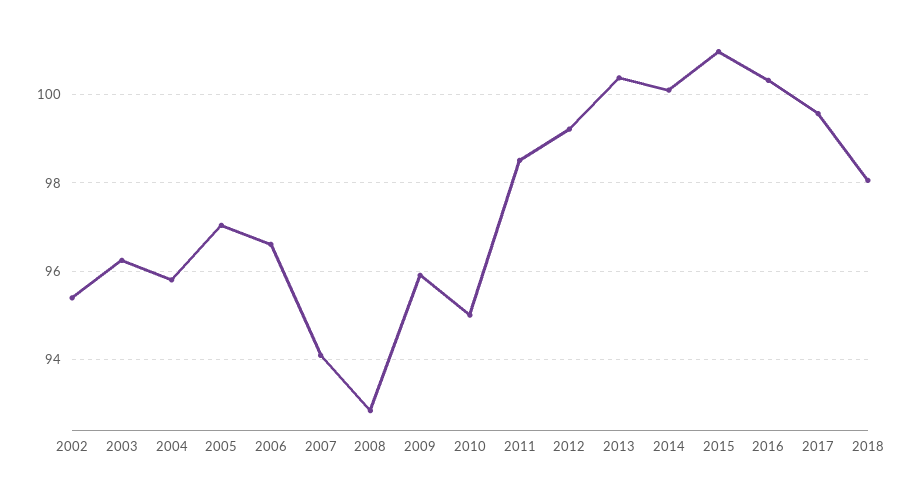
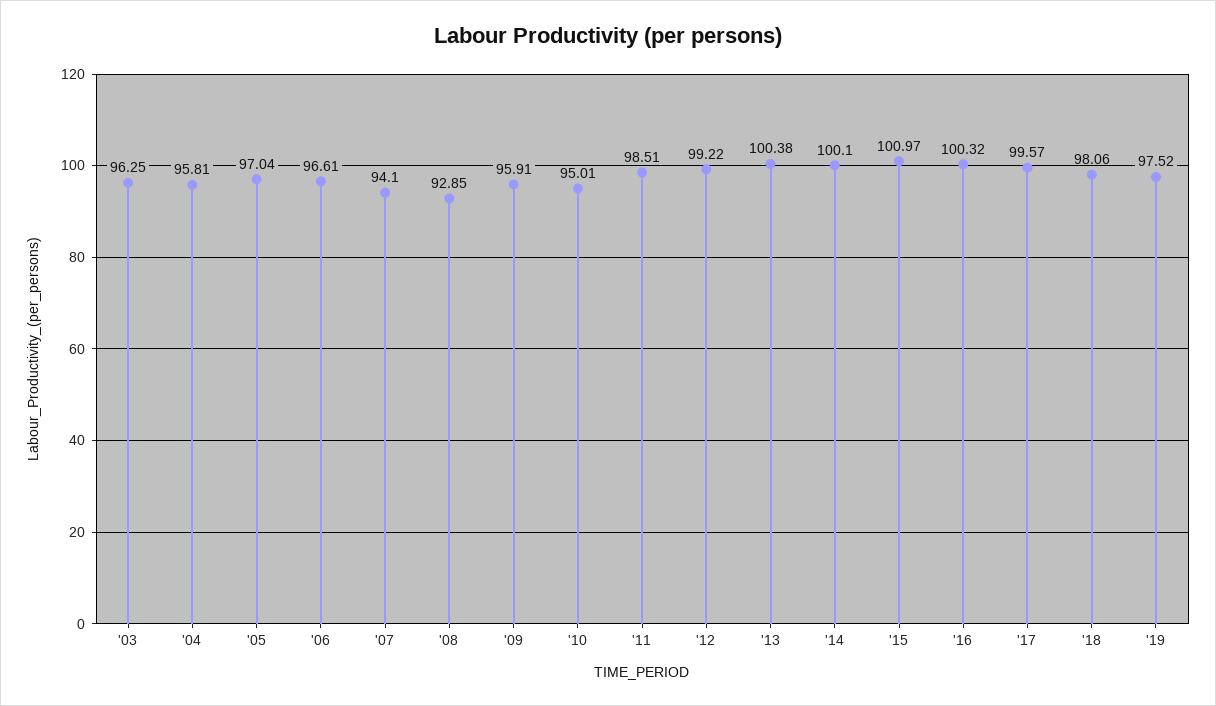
2002: 95.4 -> none
'19: none -> 97.52

